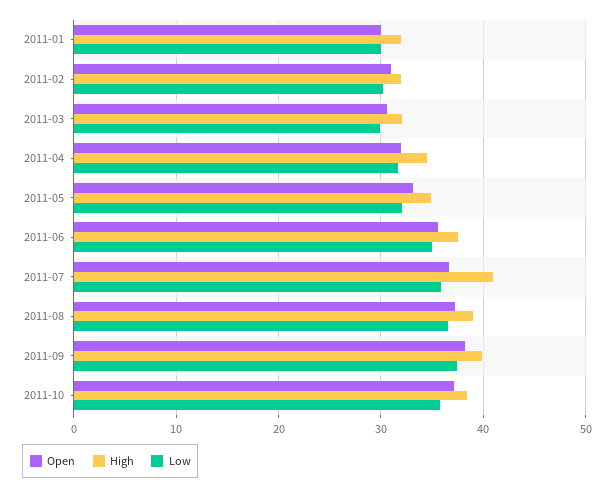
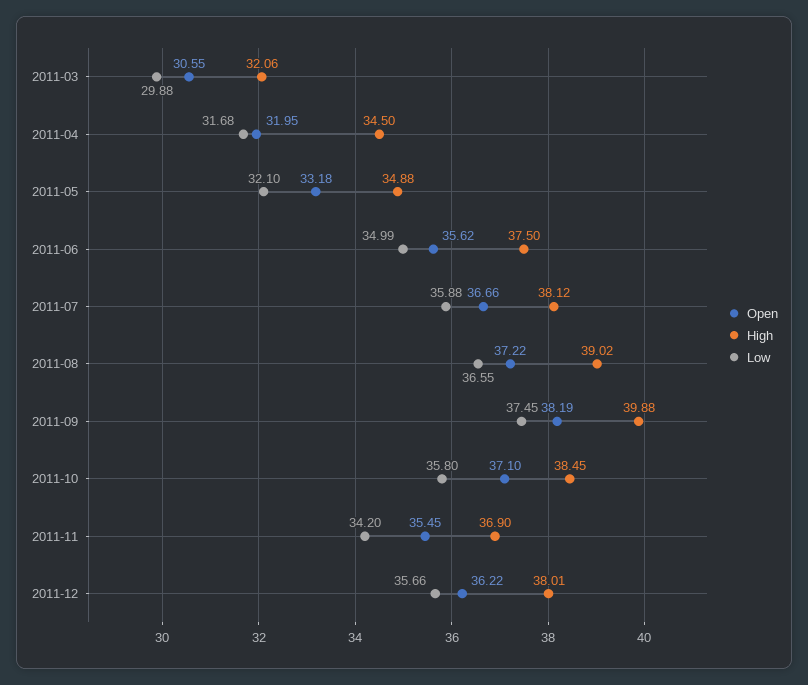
Open, 2011-01: 30 -> none
High, 2011-01: 32 -> none
Low, 2011-01: 30 -> none
Open, 2011-02: 31 -> none
High, 2011-02: 32 -> none
Low, 2011-02: 30 -> none
High, 2011-07: 41 -> 38.12
Open, 2011-11: none -> 35.45
High, 2011-11: none -> 36.9
Low, 2011-11: none -> 34.2
Open, 2011-12: none -> 36.22
High, 2011-12: none -> 38.01
Low, 2011-12: none -> 35.66

